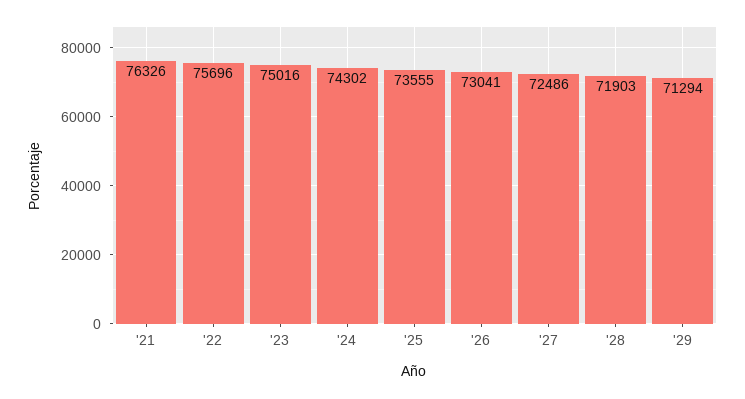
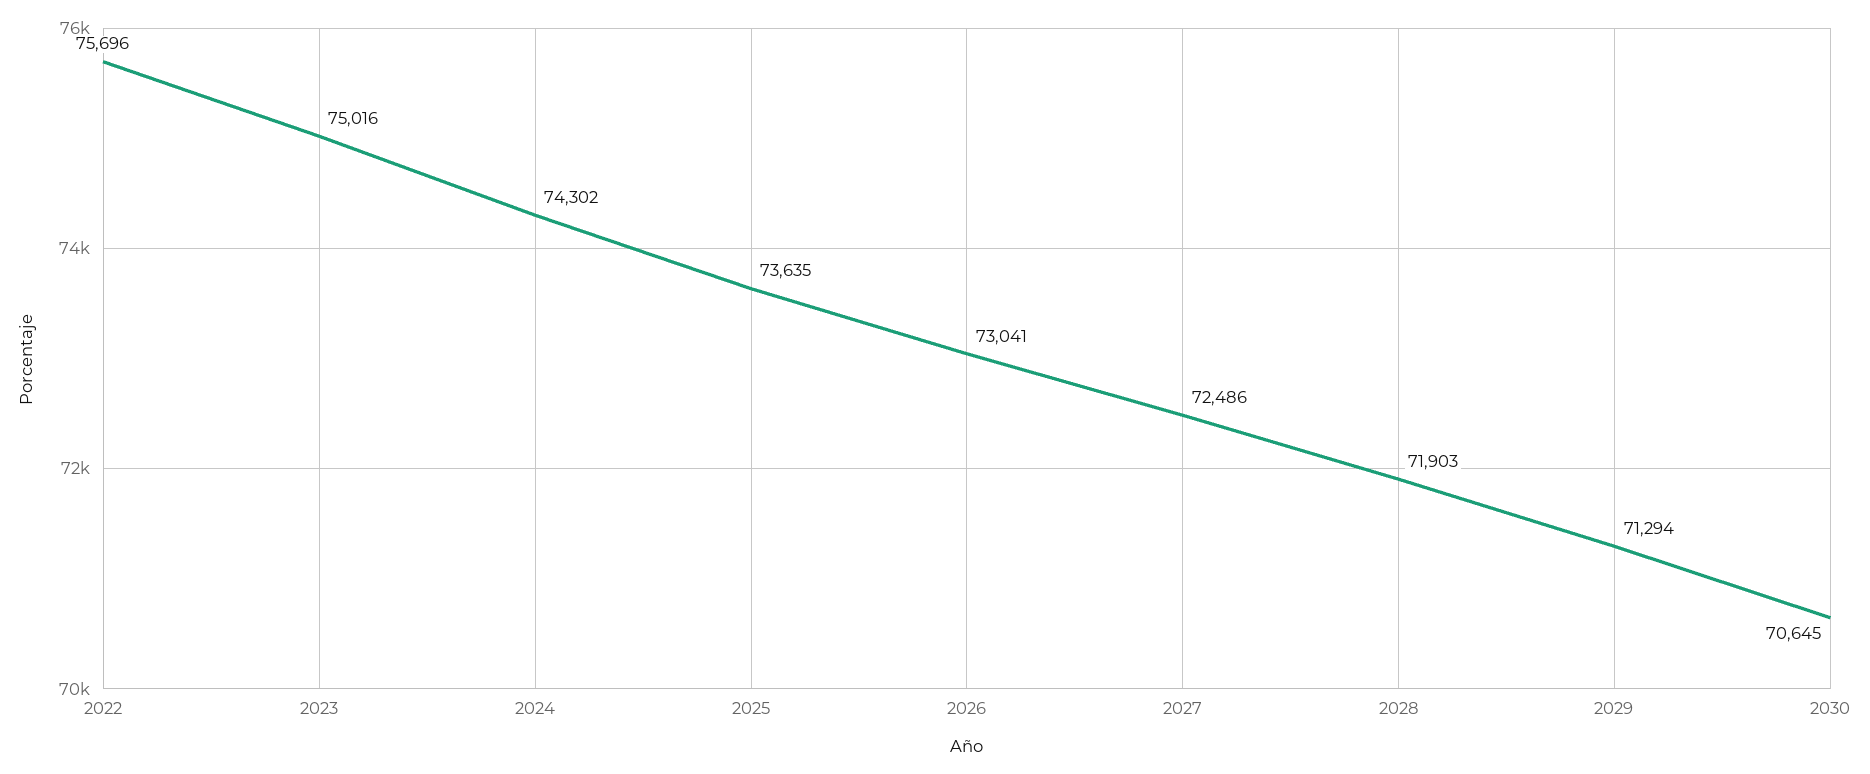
'21: 76326 -> none
'25: 73555 -> 73635
2030: none -> 70645

